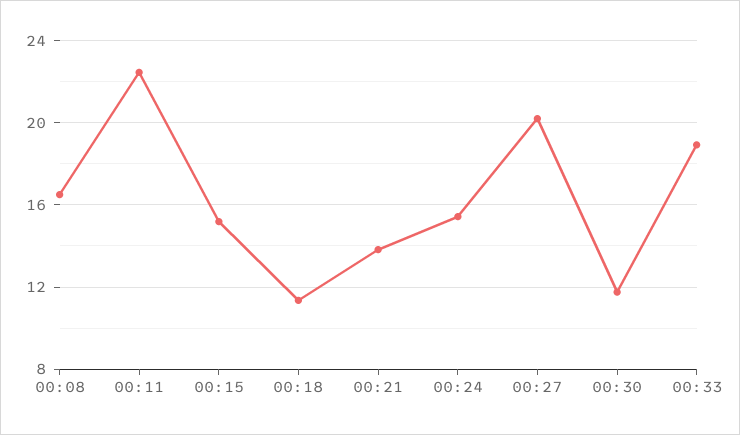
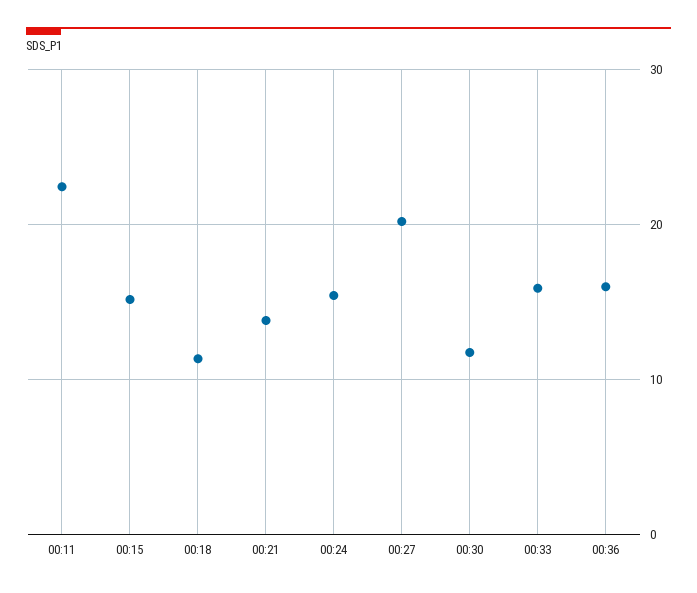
00:08: 16.5 -> none
00:33: 19 -> 16
00:36: none -> 16

